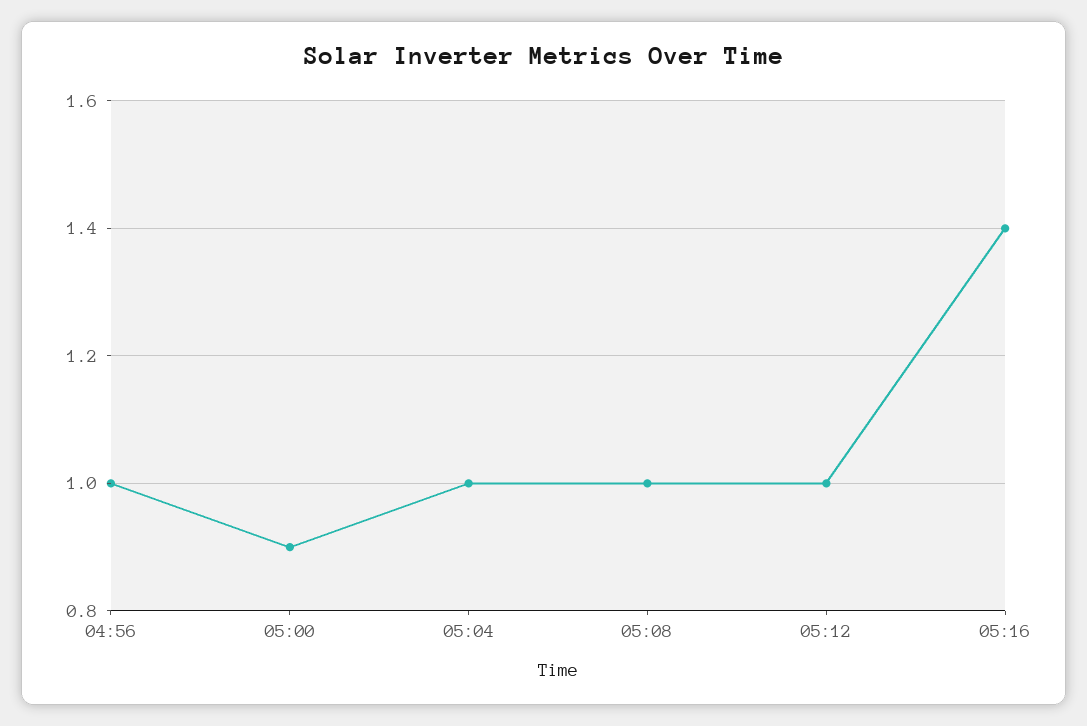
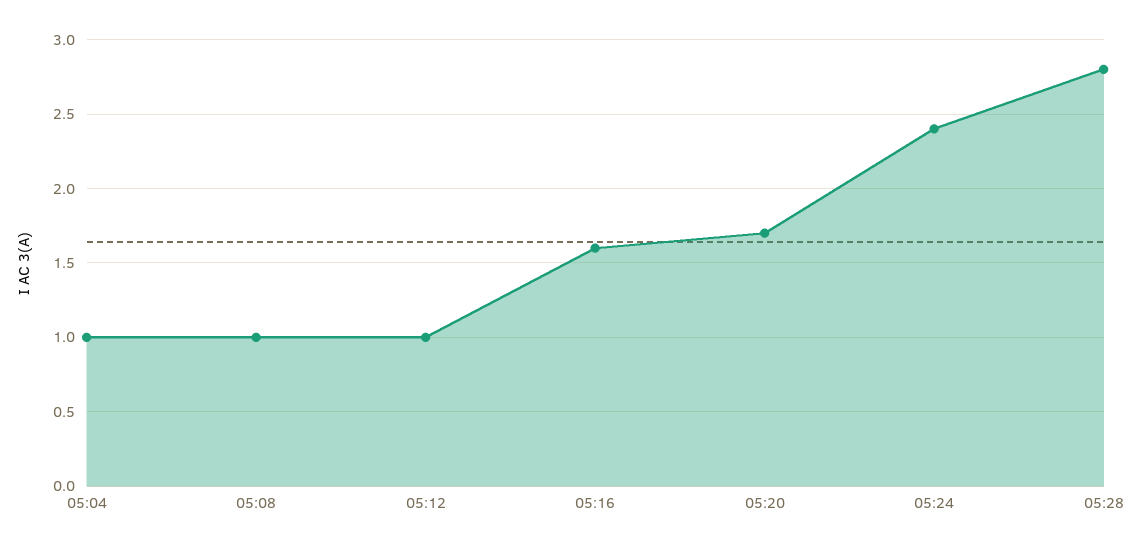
04:56: 1 -> none
05:00: 0.9 -> none
05:16: 1.4 -> 1.6
05:20: none -> 1.7
05:24: none -> 2.4
05:28: none -> 2.8

